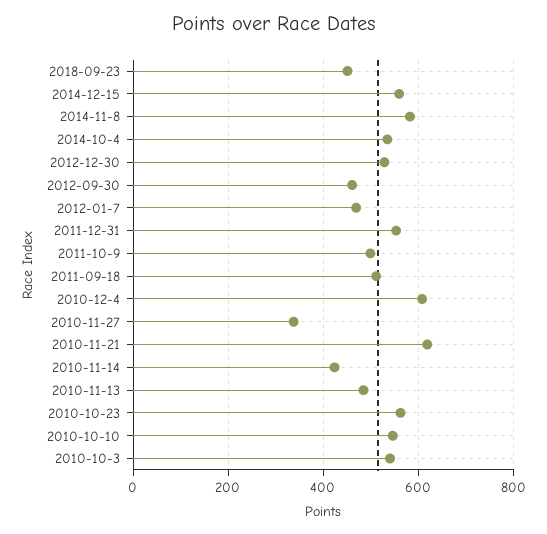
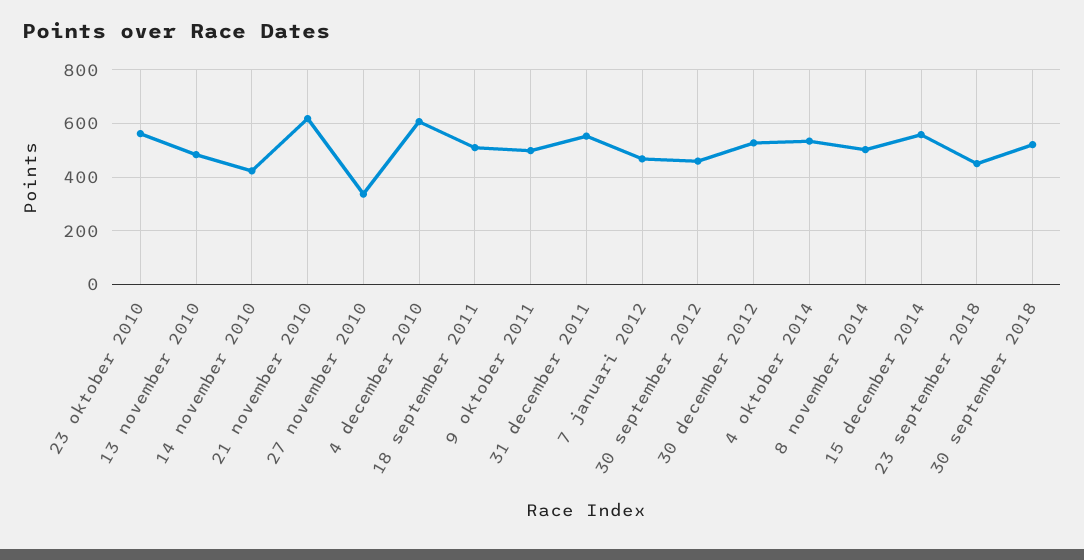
2014-11-8: 580 -> 500
2010-10-10: 540 -> none
2010-10-3: 540 -> none
30 september 2018: none -> 525

